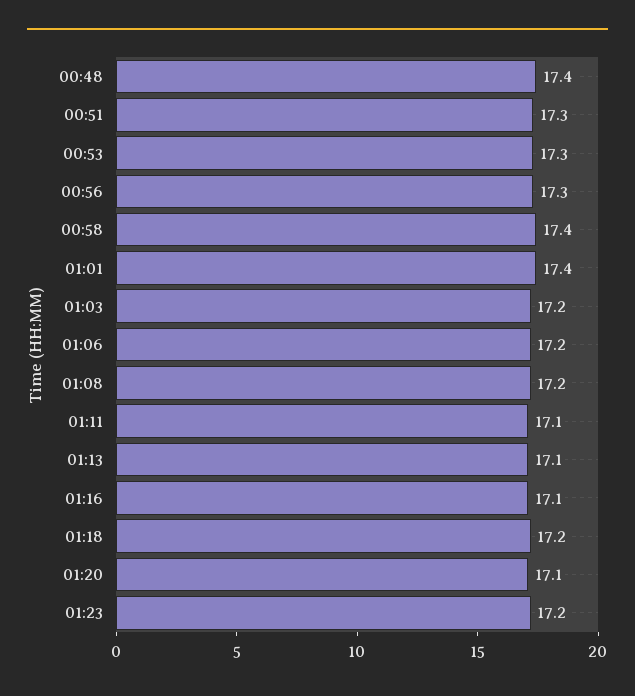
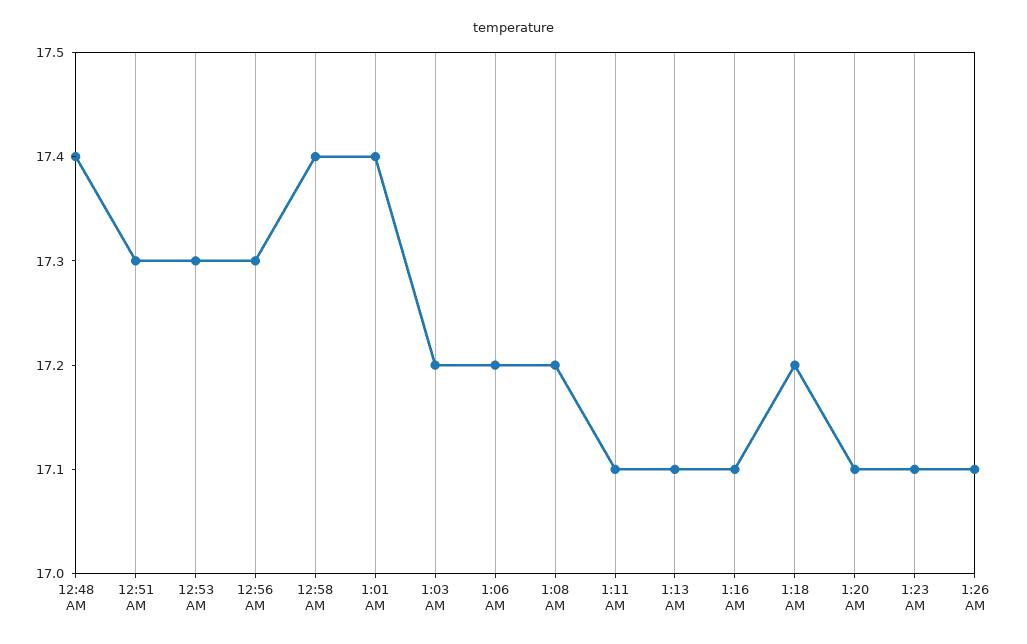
01:23: 17.2 -> 17.1
1:26 AM: none -> 17.1

